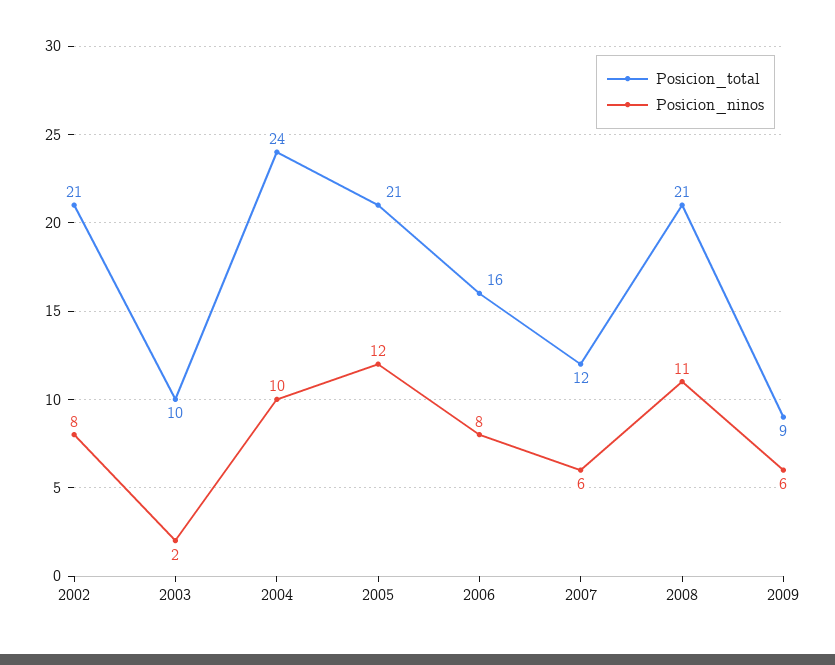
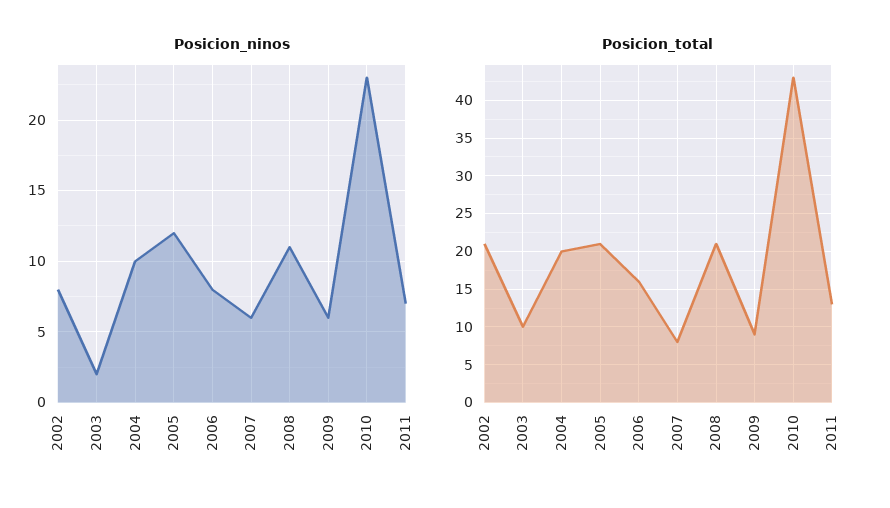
Posicion_total, 2004: 24 -> 20
Posicion_total, 2007: 12 -> 8
Posicion_ninos, 2010: none -> 23
Posicion_ninos, 2011: none -> 7
Posicion_total, 2010: none -> 43
Posicion_total, 2011: none -> 13

